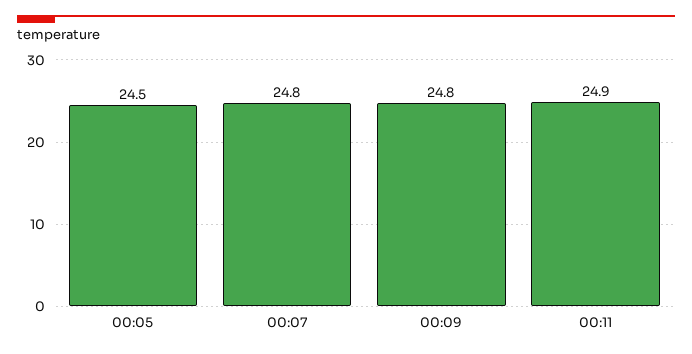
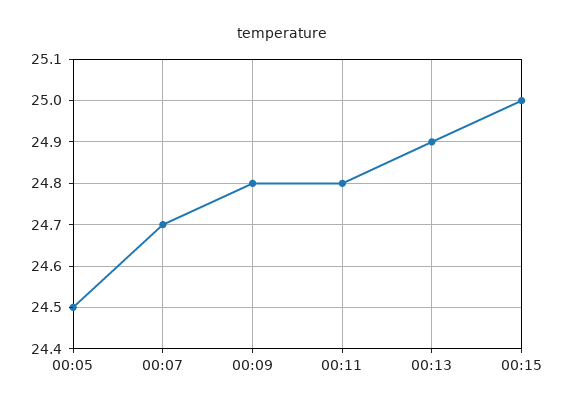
00:07: 24.8 -> 24.7
00:11: 24.9 -> 24.8
00:13: none -> 24.9
00:15: none -> 25

